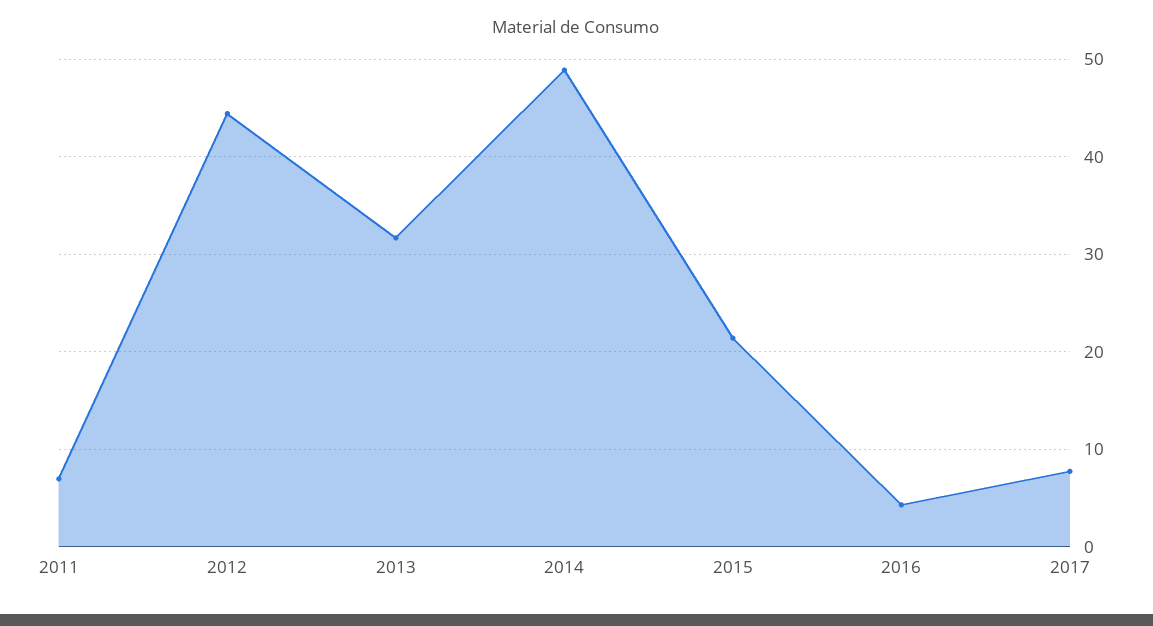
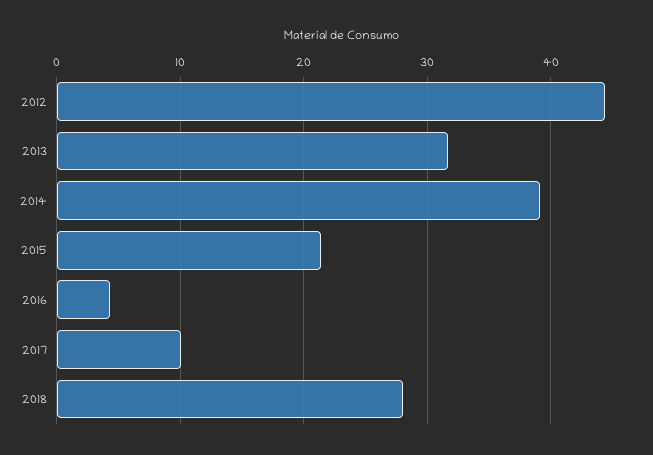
2011: 7 -> none
2014: 49 -> 39
2017: 8 -> 10
2018: none -> 28

